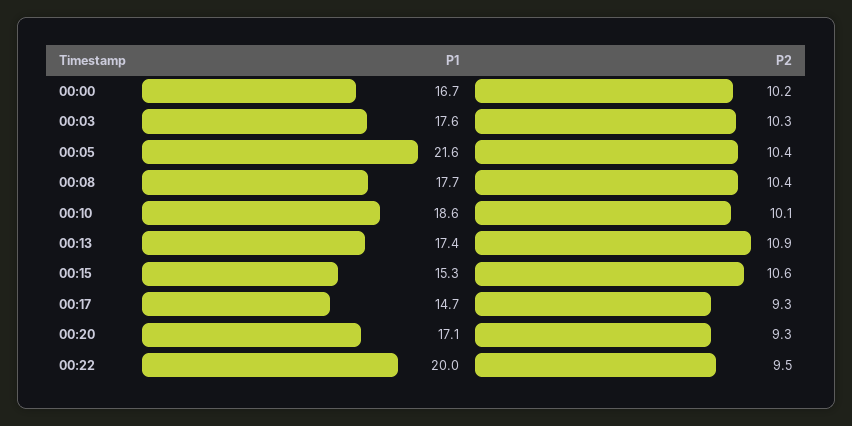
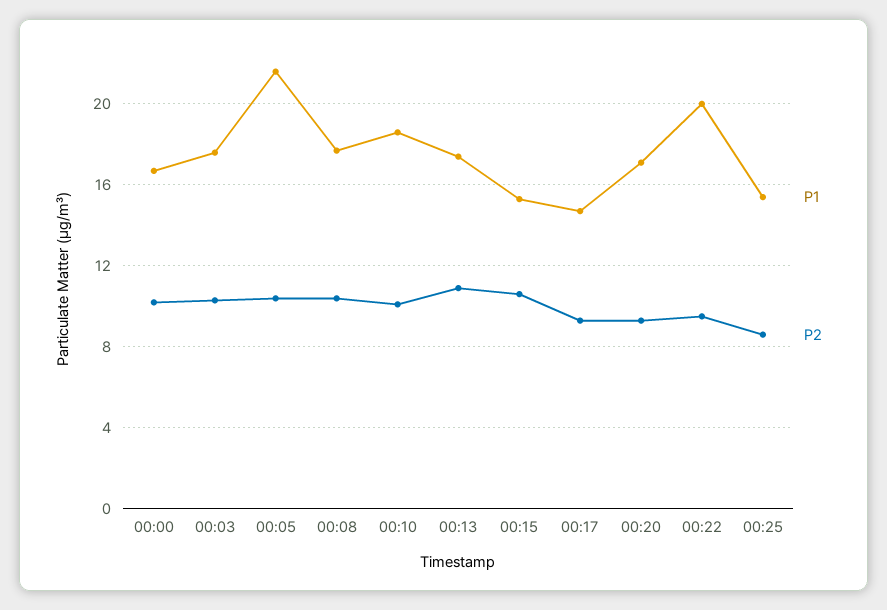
P1, 00:25: none -> 15.5
P2, 00:25: none -> 8.5

